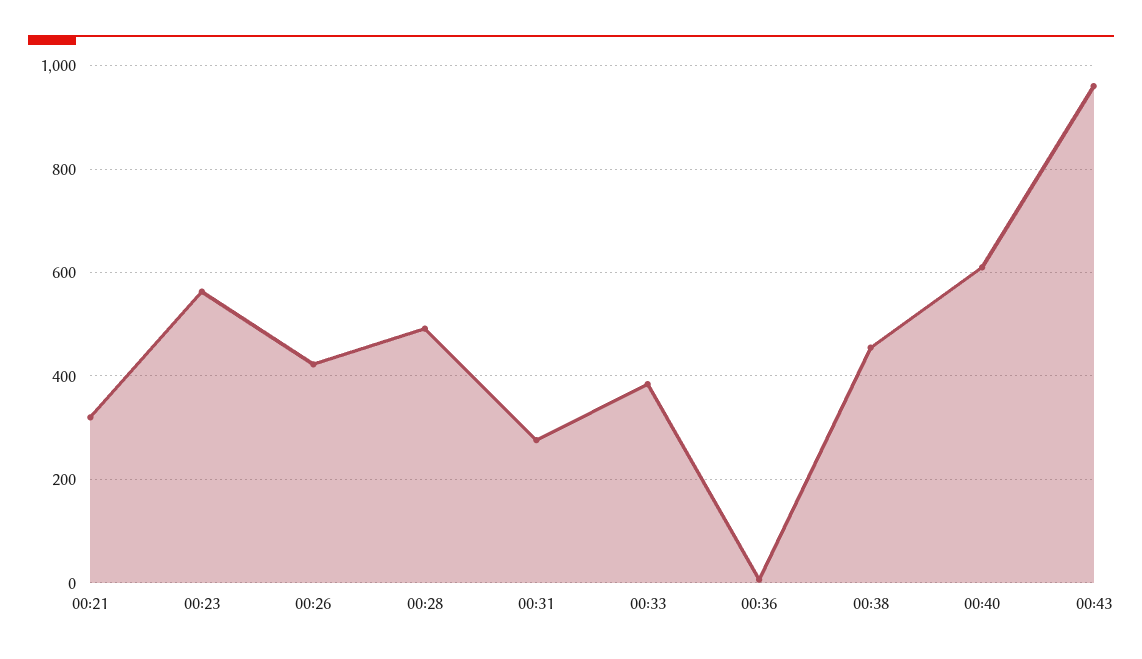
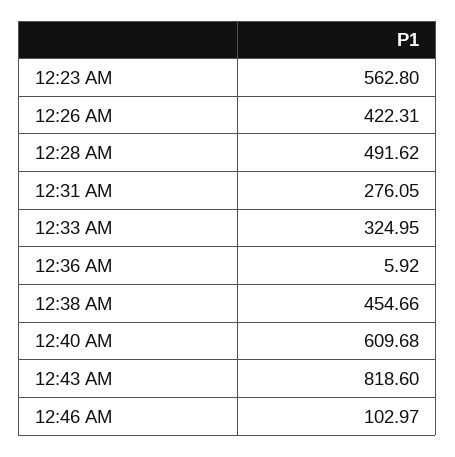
00:21: 320 -> none
00:33: 380 -> 324.95
00:43: 960 -> 818.6
12:46 AM: none -> 102.97

